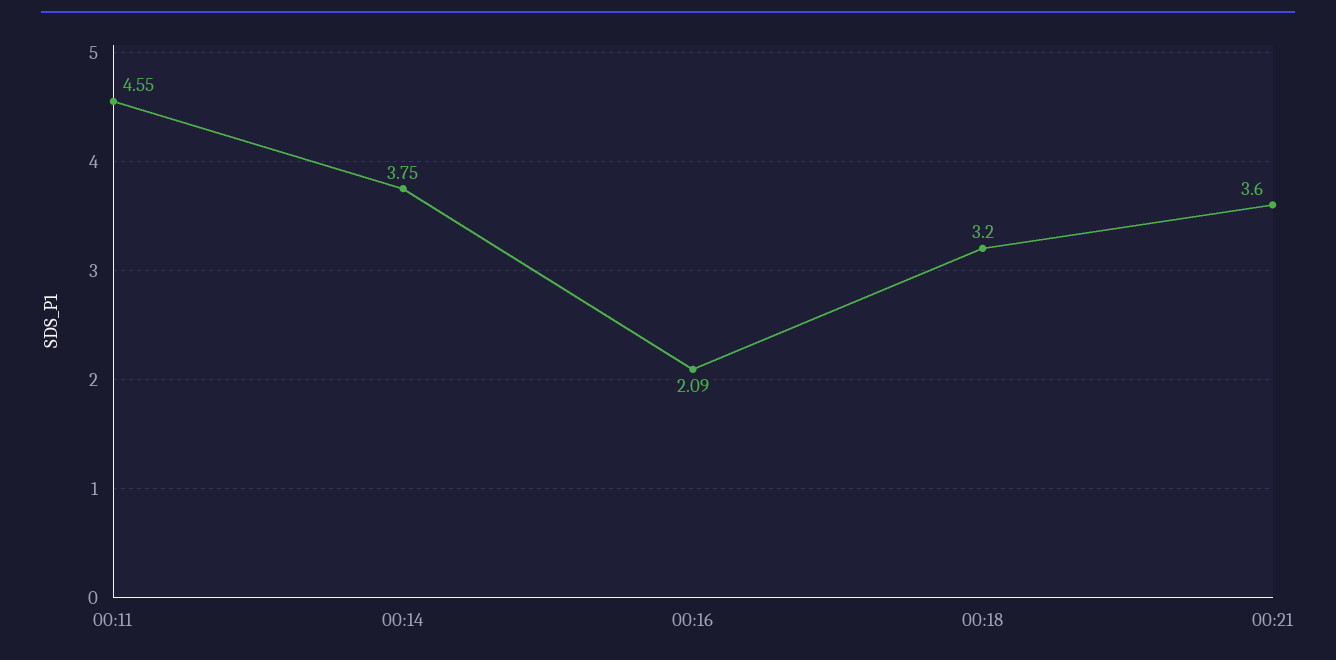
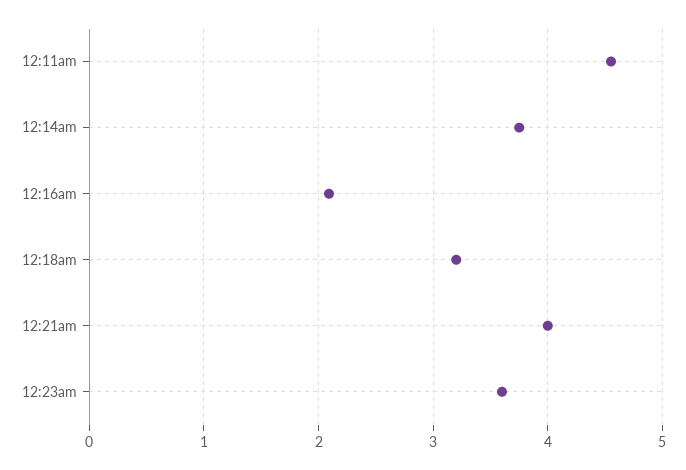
00:21: 3.6 -> 4
12:23am: none -> 3.6

